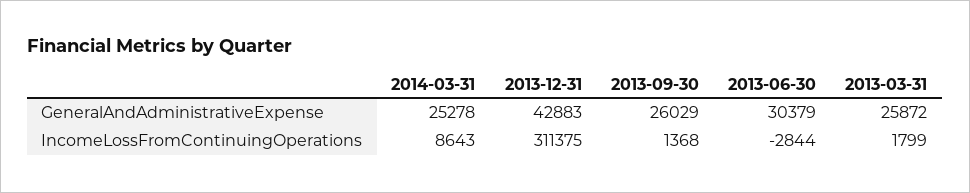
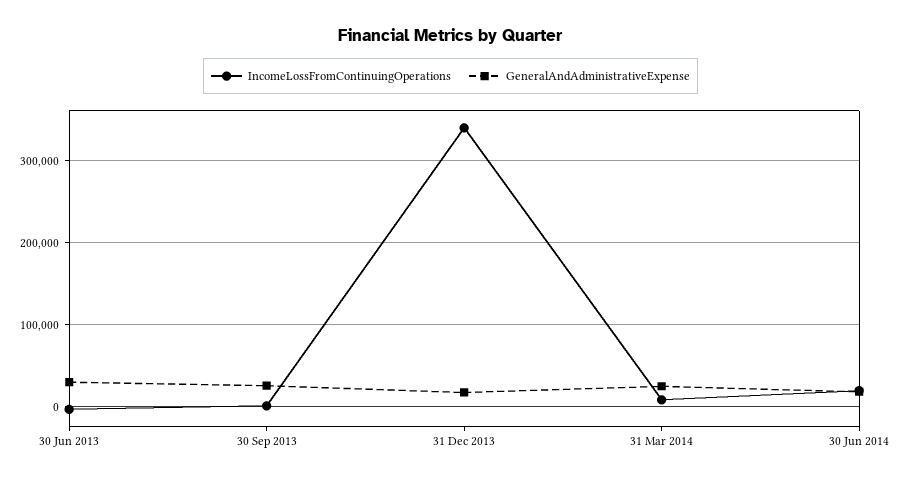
GeneralAndAdministrativeExpense, 2013-12-31: 42883 -> 20000
GeneralAndAdministrativeExpense, 2013-03-31: 25872 -> none
IncomeLossFromContinuingOperations, 2013-12-31: 311375 -> 340000
IncomeLossFromContinuingOperations, 2013-03-31: 1799 -> none
IncomeLossFromContinuingOperations, 30 Jun 2014: none -> 20000
GeneralAndAdministrativeExpense, 30 Jun 2014: none -> 20000

